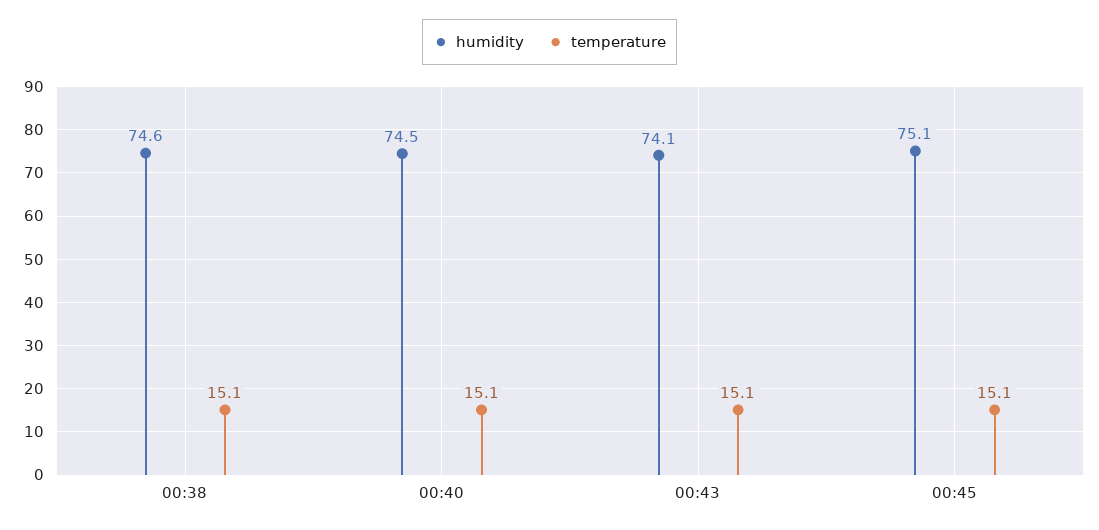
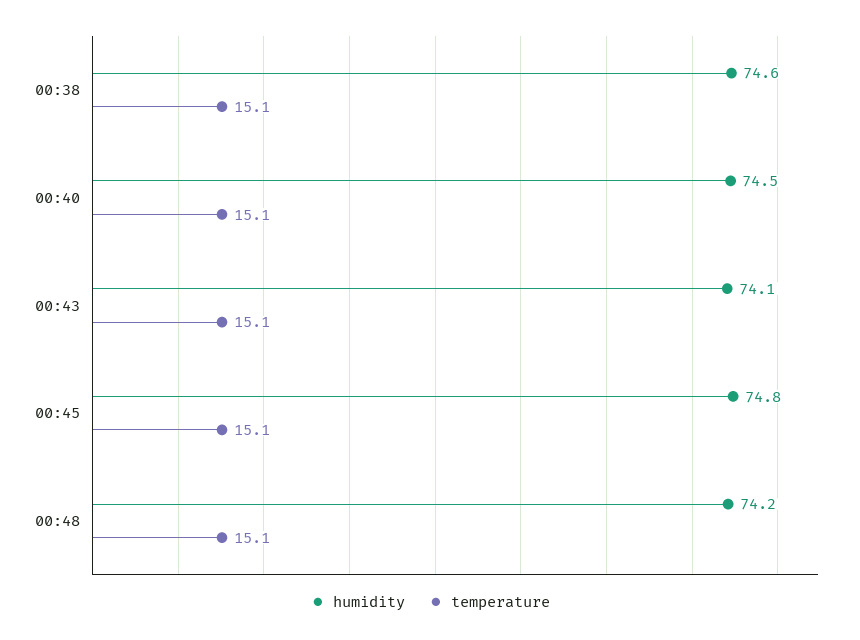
humidity, 00:45: 75.1 -> 74.8
humidity, 00:48: none -> 74.2
temperature, 00:48: none -> 15.1

